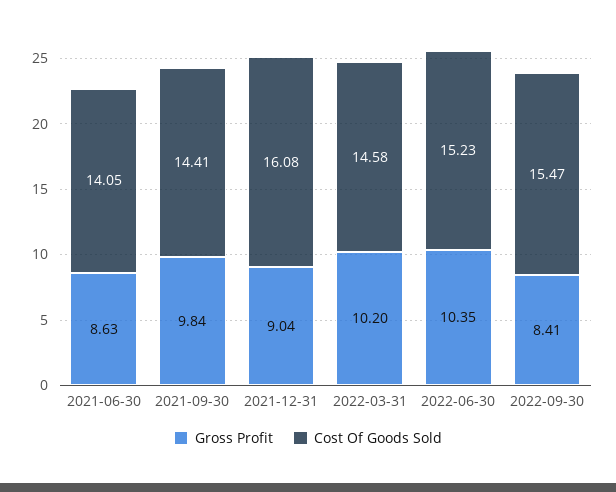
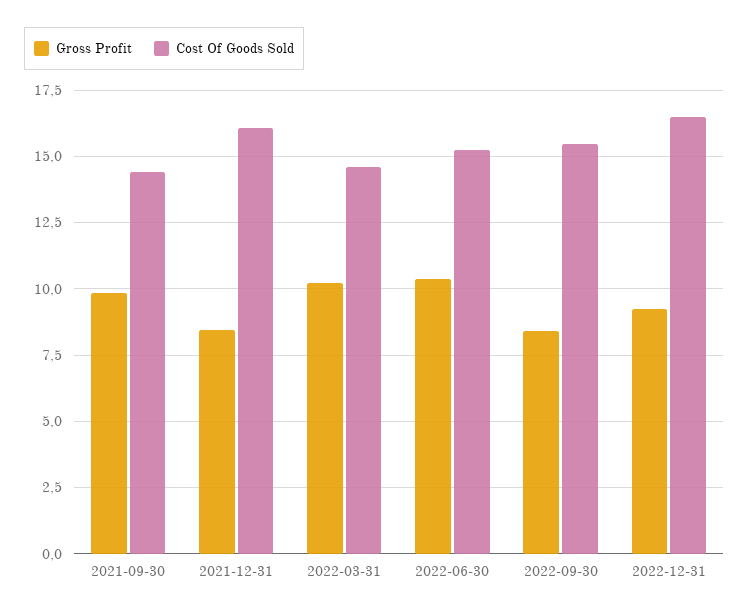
Gross Profit, 2021-06-30: 8.63 -> none
Cost Of Goods Sold, 2021-06-30: 14.05 -> none
Gross Profit, 2021-12-31: 9.04 -> 8.5
Gross Profit, 2022-12-31: none -> 9.25
Cost Of Goods Sold, 2022-12-31: none -> 16.5

